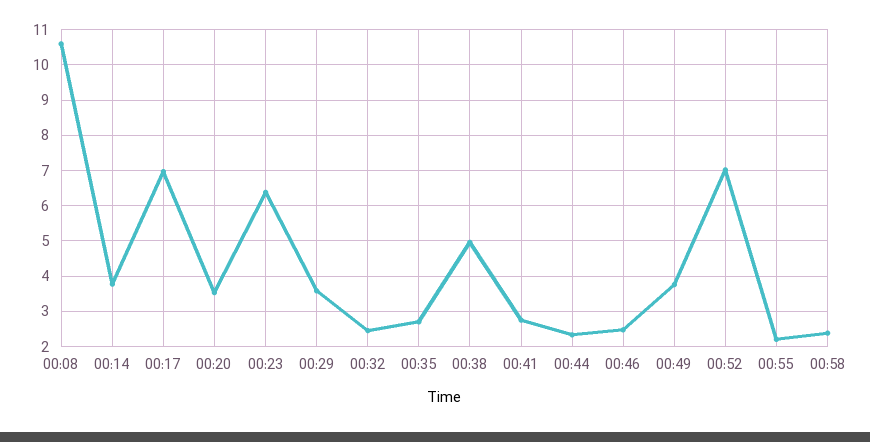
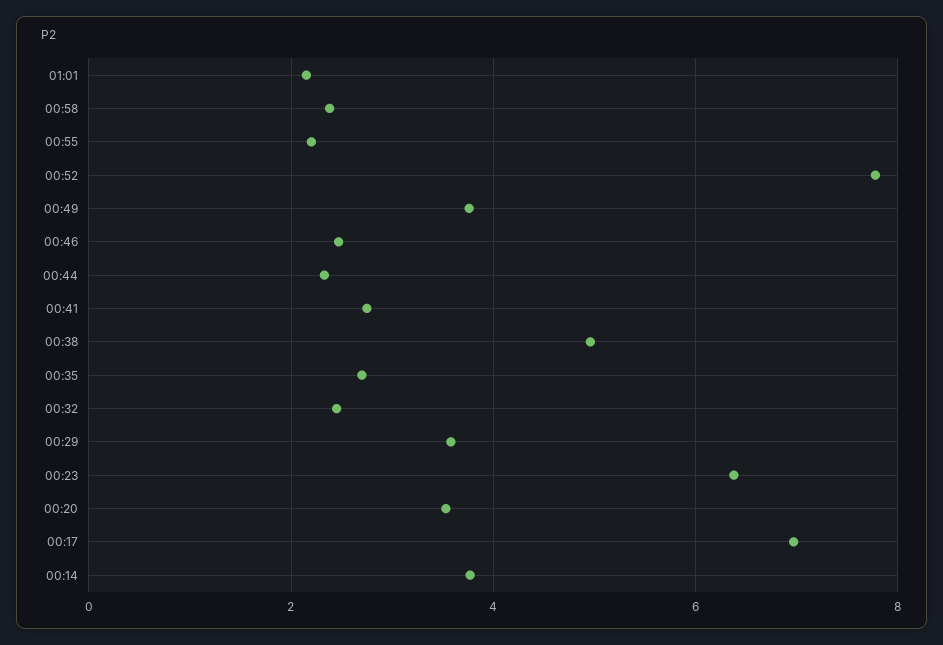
00:08: 10.6 -> none
00:52: 7 -> 7.8
01:01: none -> 2.2

